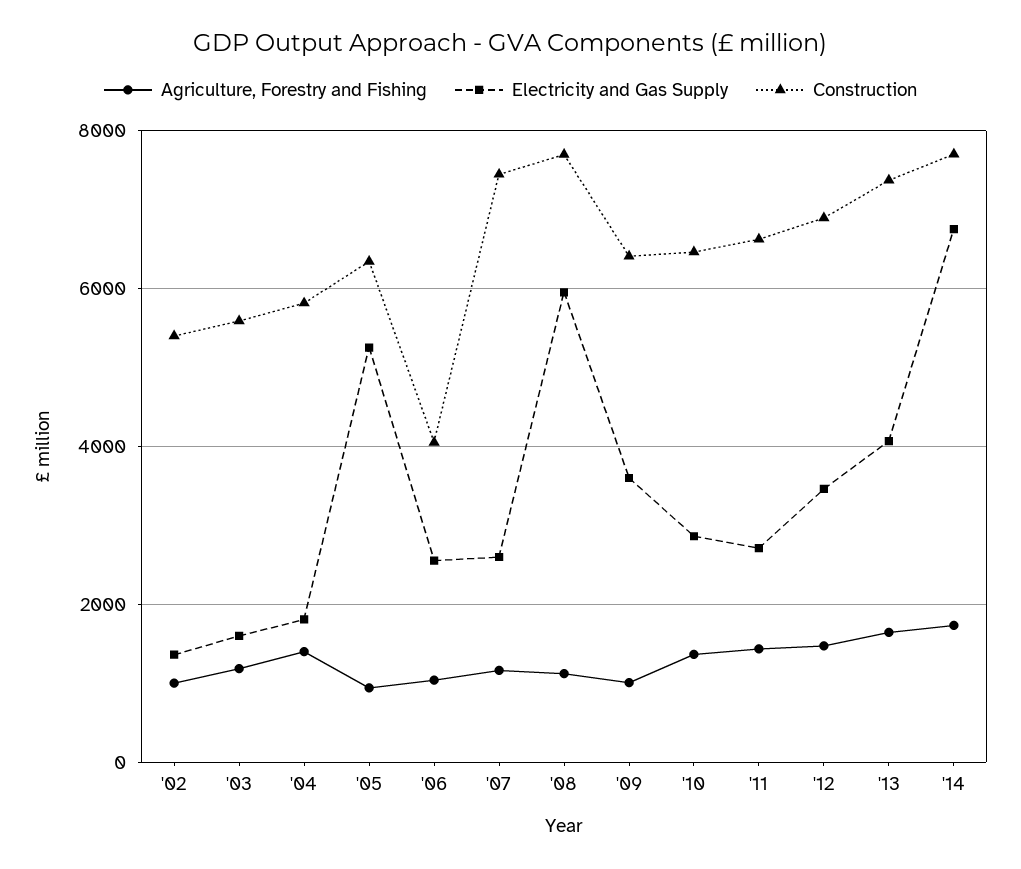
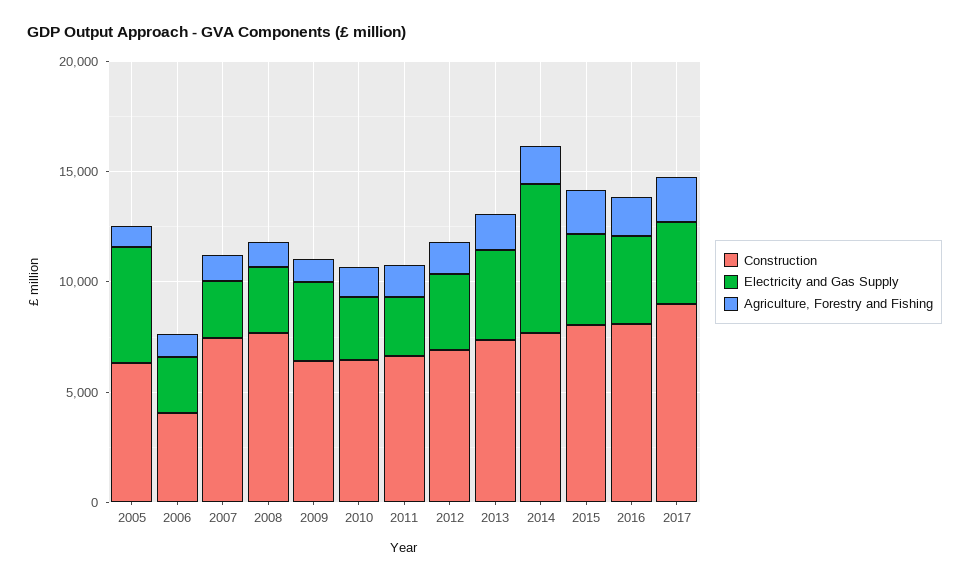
Agriculture, Forestry and Fishing, '02: 1000 -> none
Electricity and Gas Supply, '02: 1400 -> none
Construction, '02: 5400 -> none
Agriculture, Forestry and Fishing, '03: 1200 -> none
Electricity and Gas Supply, '03: 1600 -> none
Construction, '03: 5600 -> none
Agriculture, Forestry and Fishing, '04: 1400 -> none
Electricity and Gas Supply, '04: 1800 -> none
Construction, '04: 5800 -> none
Electricity and Gas Supply, '08: 6000 -> 3000
Construction, 2015: none -> 8000
Electricity and Gas Supply, 2015: none -> 4000
Agriculture, Forestry and Fishing, 2015: none -> 2000
Construction, 2016: none -> 8000
Electricity and Gas Supply, 2016: none -> 4000
Agriculture, Forestry and Fishing, 2016: none -> 2000
Construction, 2017: none -> 9000
Electricity and Gas Supply, 2017: none -> 4000
Agriculture, Forestry and Fishing, 2017: none -> 2000

